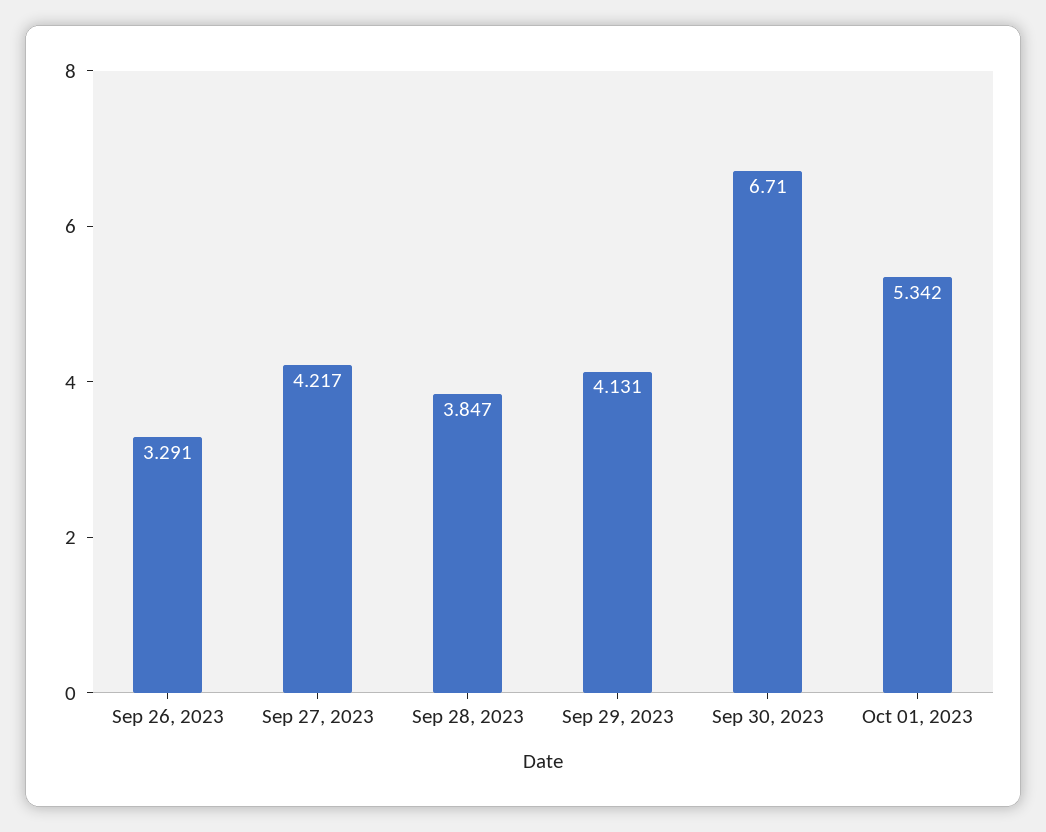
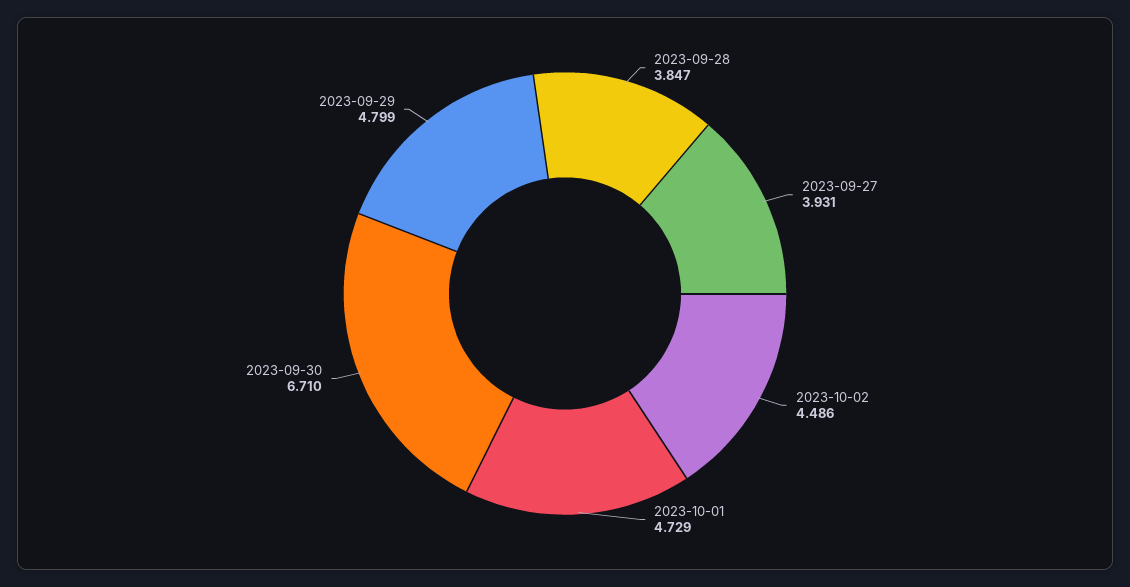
Sep 26, 2023: 3.291 -> none
Sep 27, 2023: 4.217 -> 3.931
Sep 29, 2023: 4.131 -> 4.799
Oct 01, 2023: 5.342 -> 4.729
2023-10-02: none -> 4.486

